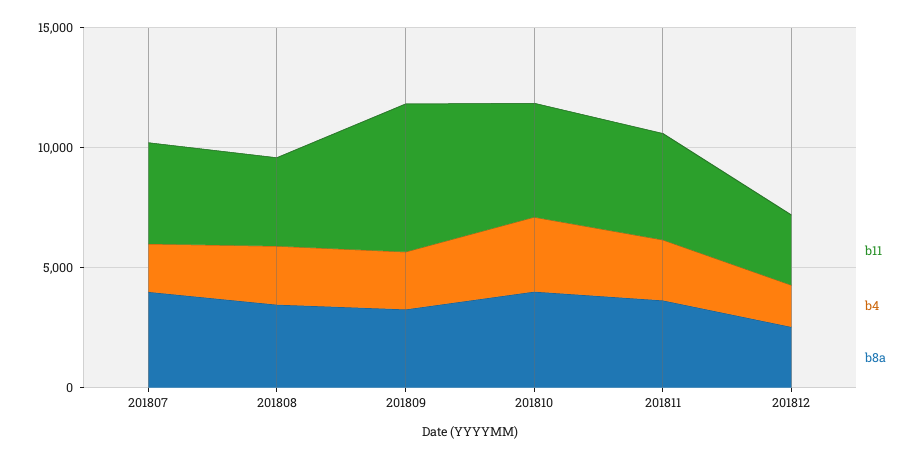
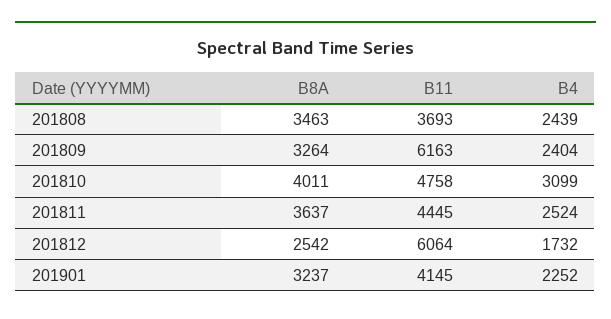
b11, 201807: 4000 -> none
b4, 201807: 2000 -> none
b8a, 201807: 4000 -> none
b11, 201812: 3000 -> 6064
b8a, 201901: none -> 3237
b11, 201901: none -> 4145
b4, 201901: none -> 2252

